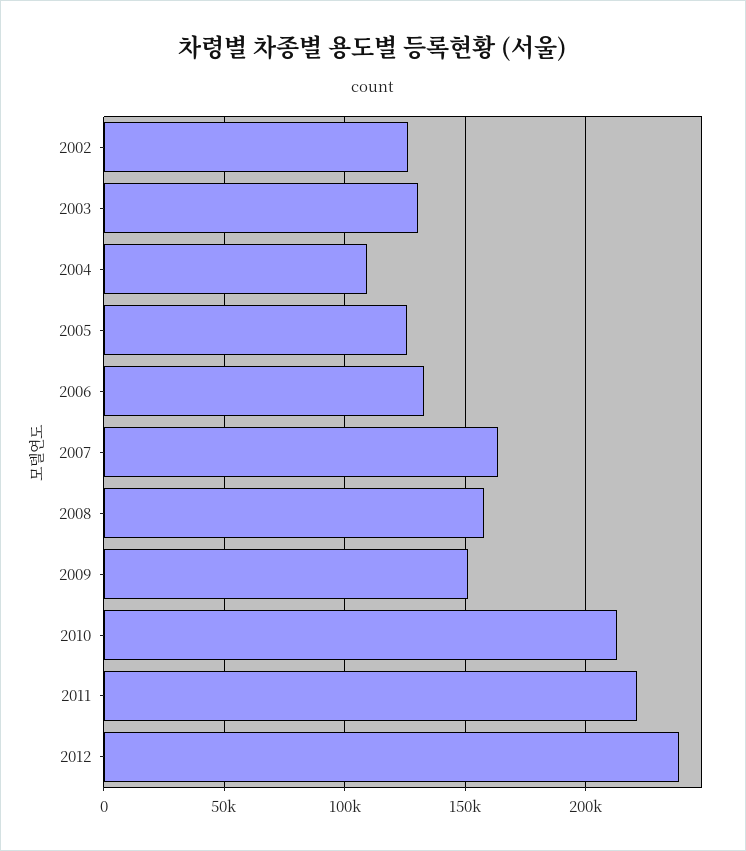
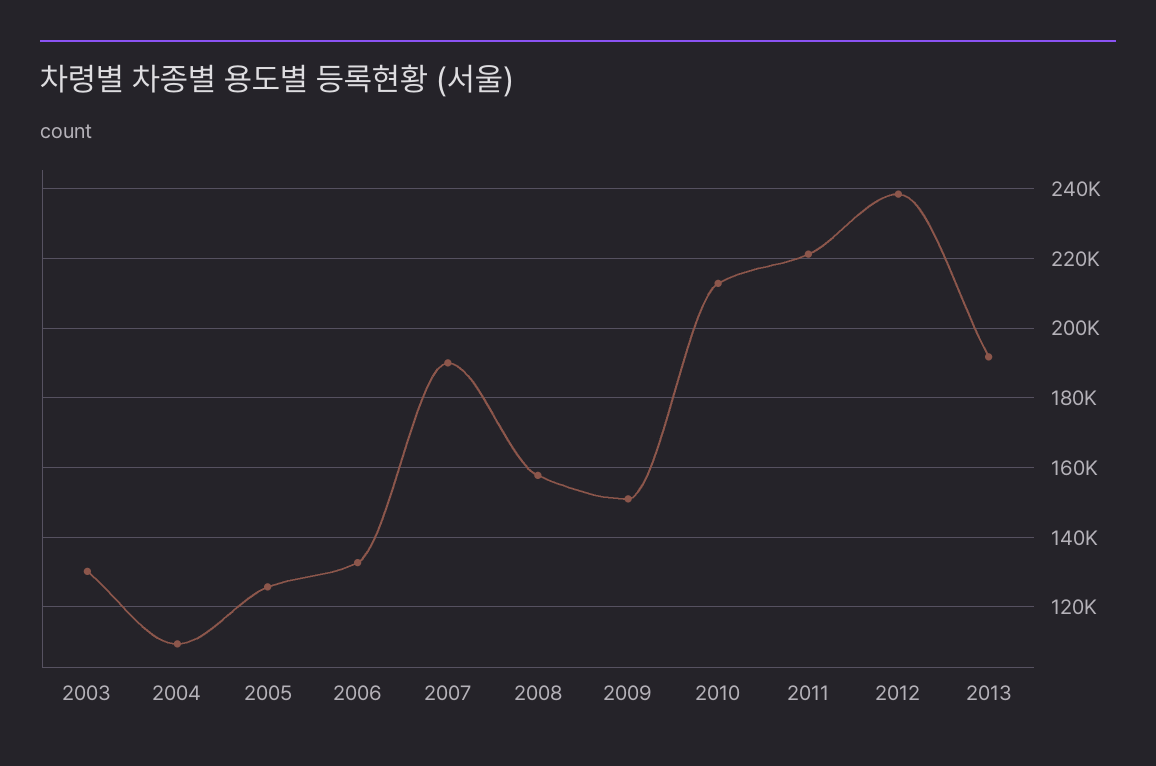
2002: 125000 -> none
2007: 165000 -> 190000
2013: none -> 192000

